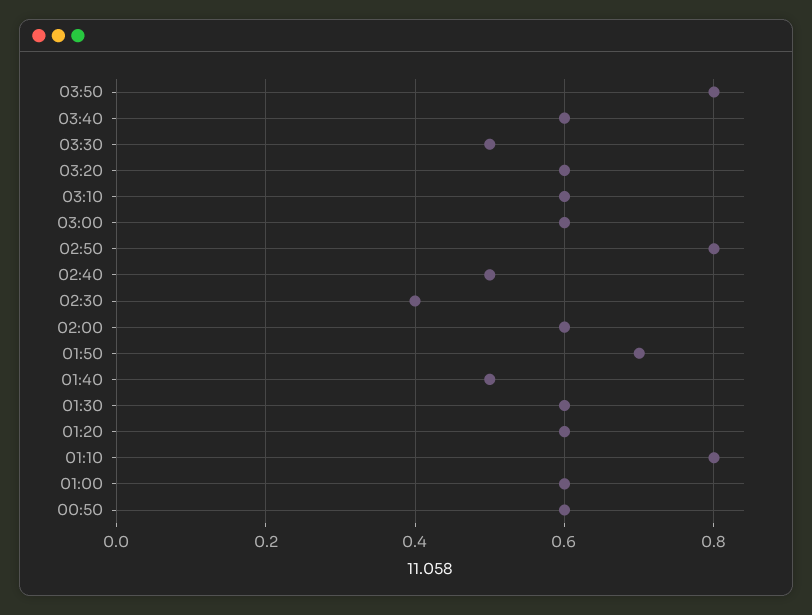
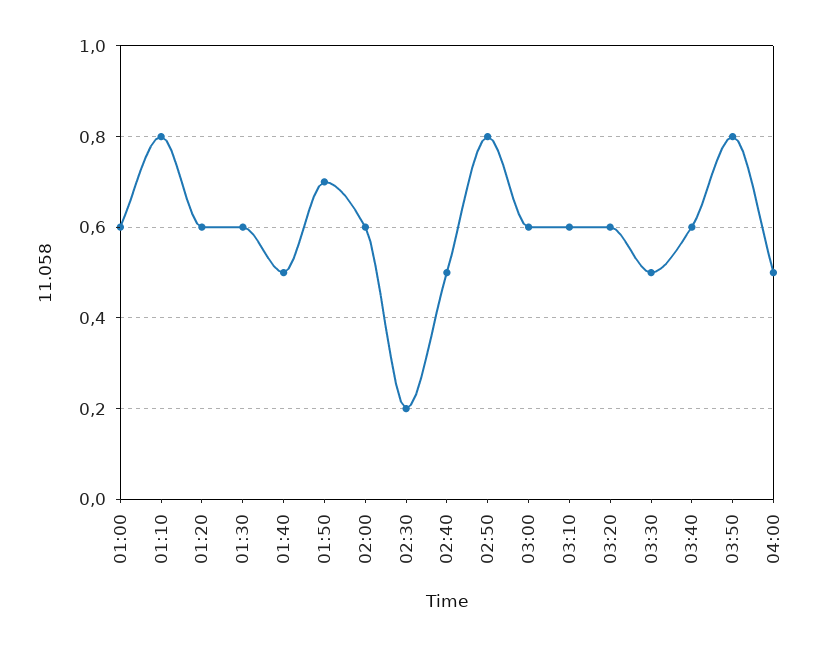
02:30: 0.4 -> 0.2
00:50: 0.6 -> none
04:00: none -> 0.5

